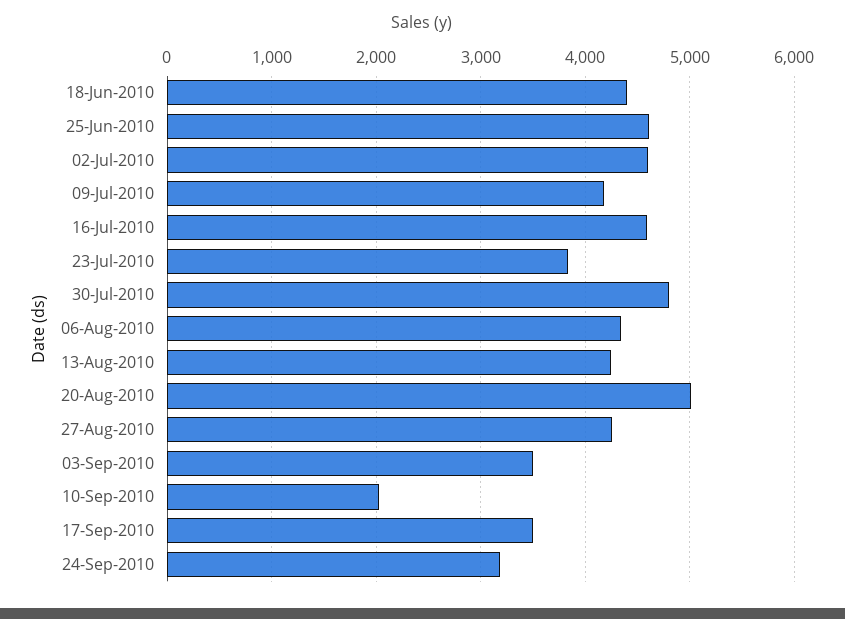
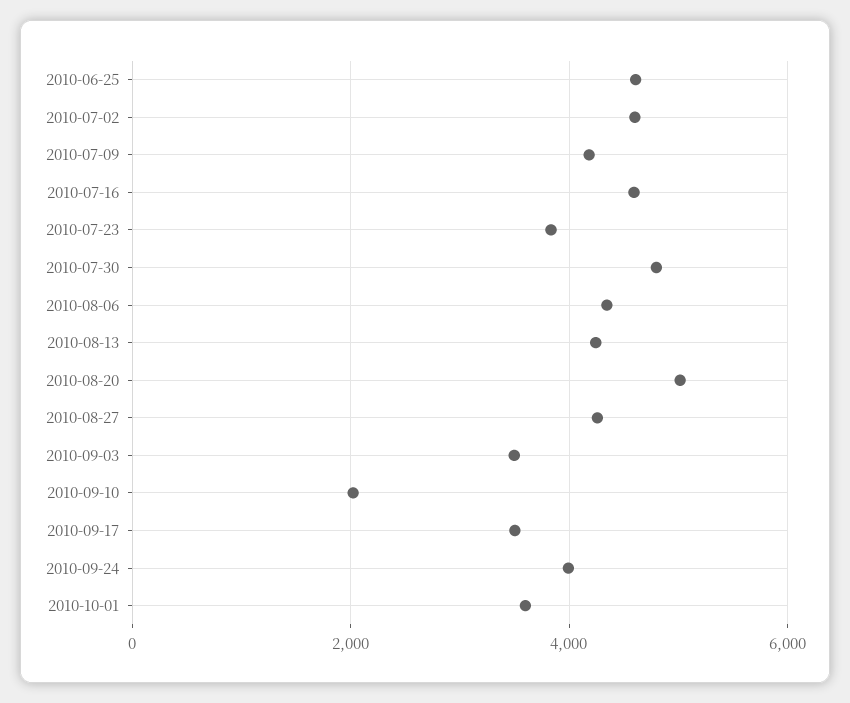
18-Jun-2010: 4400 -> none
24-Sep-2010: 3200 -> 4000
2010-10-01: none -> 3600

